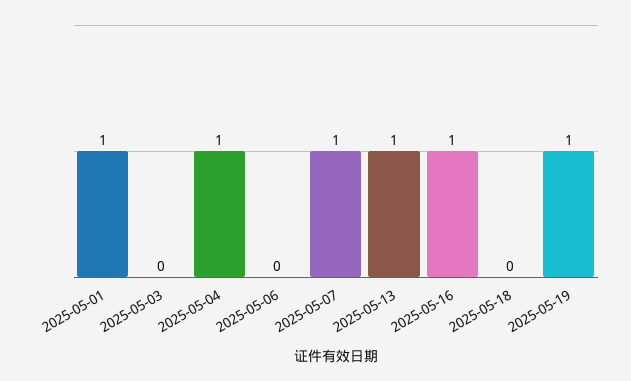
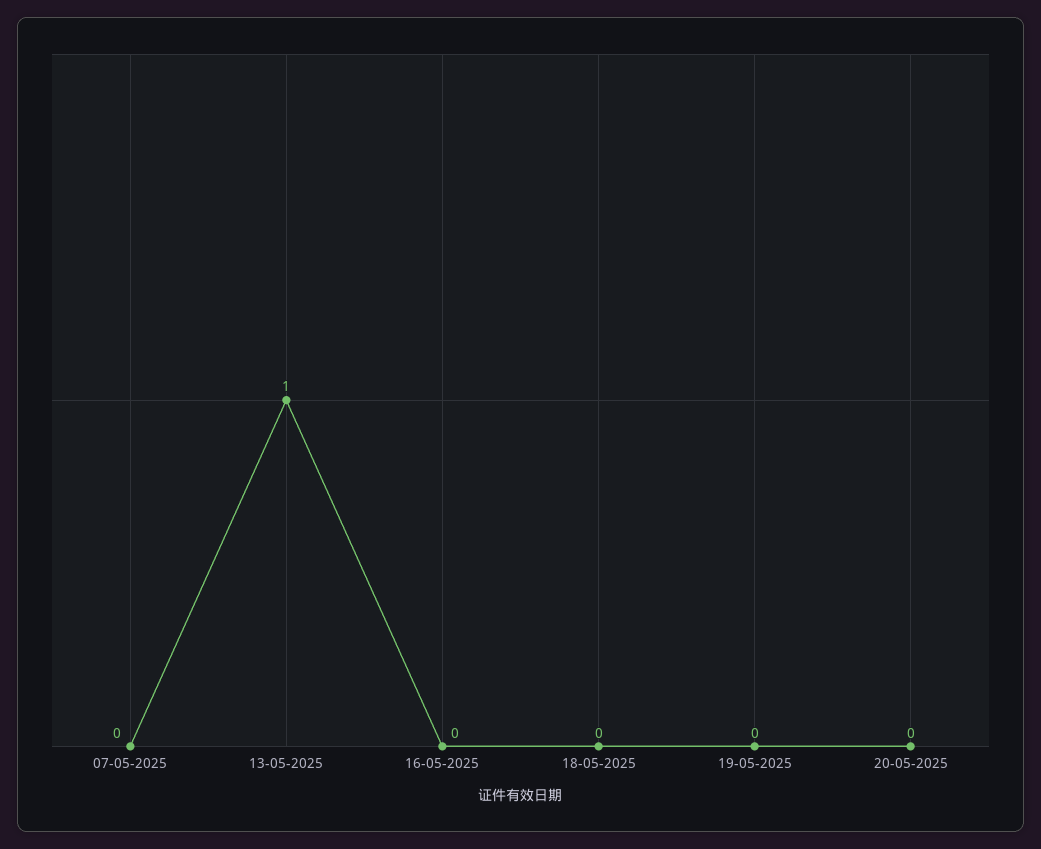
2025-05-01: 1 -> none
2025-05-03: 0 -> none
2025-05-04: 1 -> none
2025-05-06: 0 -> none
2025-05-07: 1 -> 0
2025-05-16: 1 -> 0
2025-05-19: 1 -> 0
20-05-2025: none -> 0

